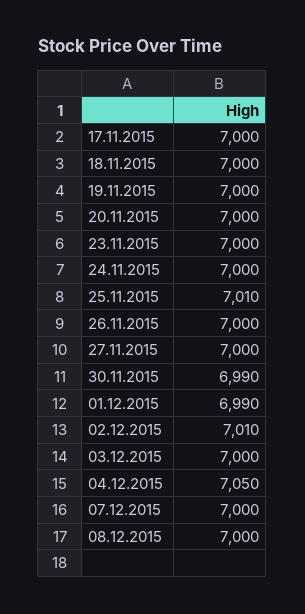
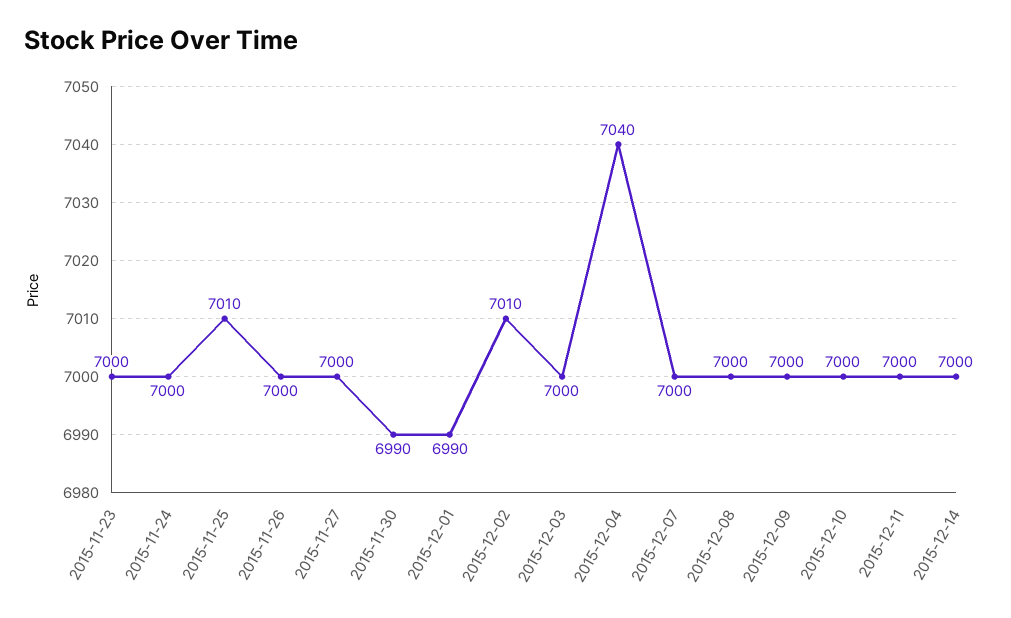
17.11.2015: 7000 -> none
18.11.2015: 7000 -> none
19.11.2015: 7000 -> none
20.11.2015: 7000 -> none
04.12.2015: 7050 -> 7040
2015-12-09: none -> 7000
2015-12-10: none -> 7000
2015-12-11: none -> 7000
2015-12-14: none -> 7000

